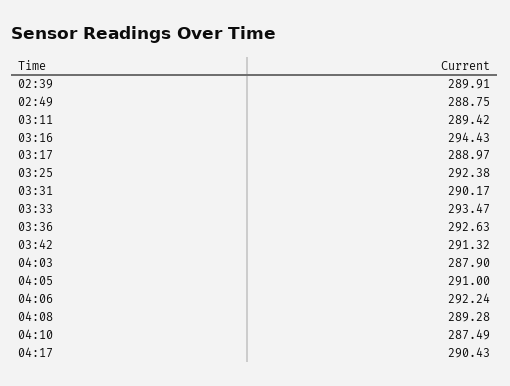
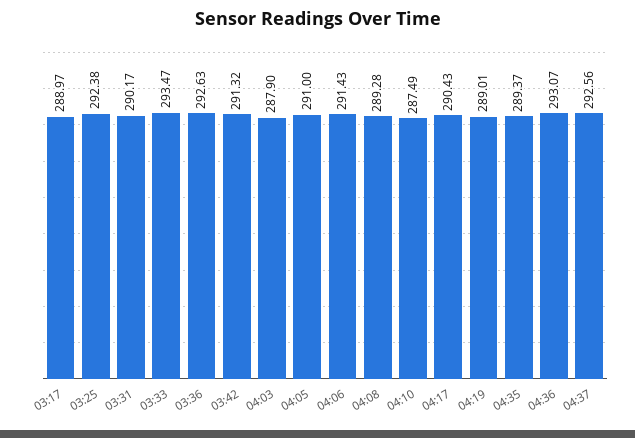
02:39: 289.91 -> none
02:49: 288.75 -> none
03:11: 289.42 -> none
03:16: 294.43 -> none
04:06: 292.24 -> 291.43
04:19: none -> 289.01
04:35: none -> 289.37
04:36: none -> 293.07
04:37: none -> 292.56

